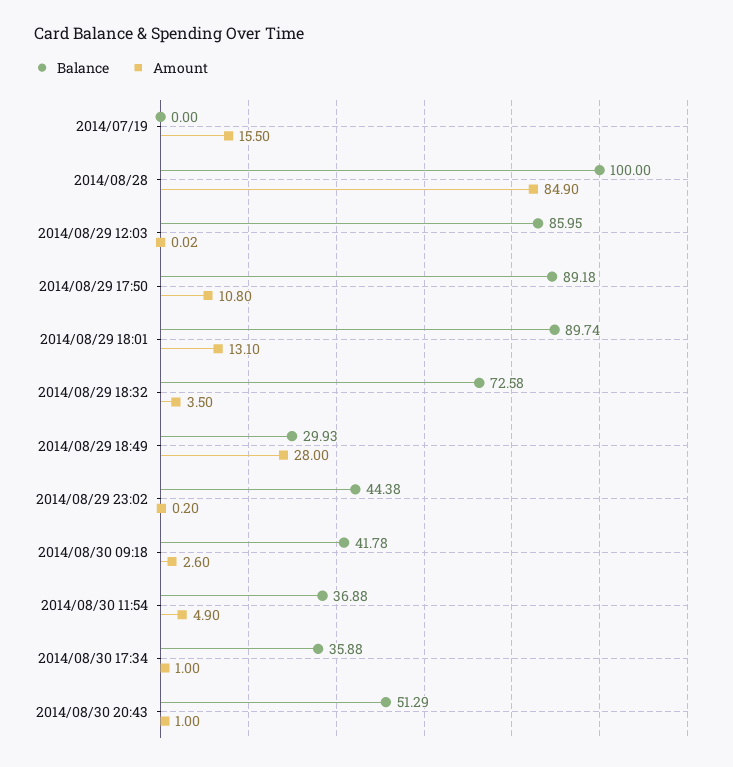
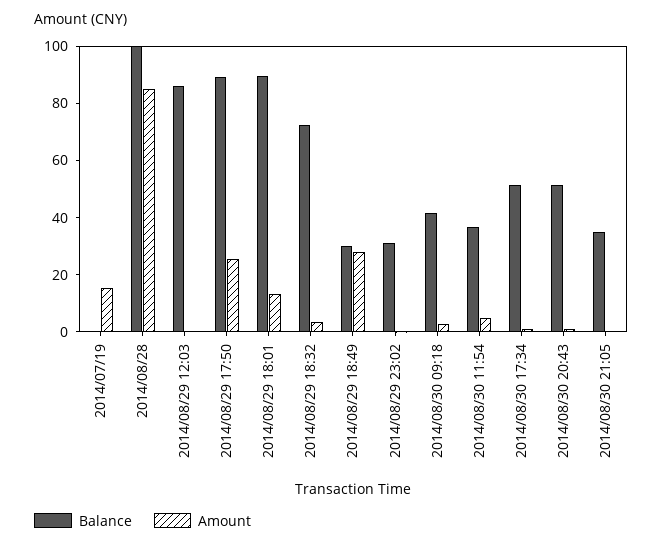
Amount, 2014/08/29 17:50: 10.8 -> 25
Balance, 2014/08/29 23:02: 44.38 -> 30
Balance, 2014/08/30 17:34: 35.88 -> 50
Balance, 2014/08/30 21:05: none -> 35
Amount, 2014/08/30 21:05: none -> 0

